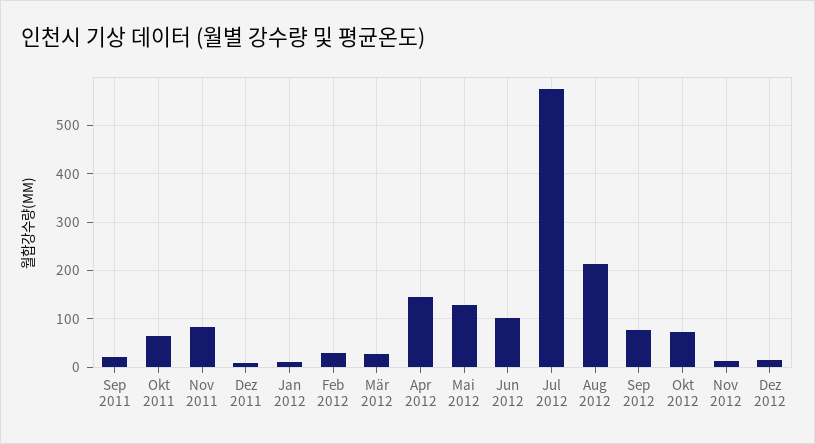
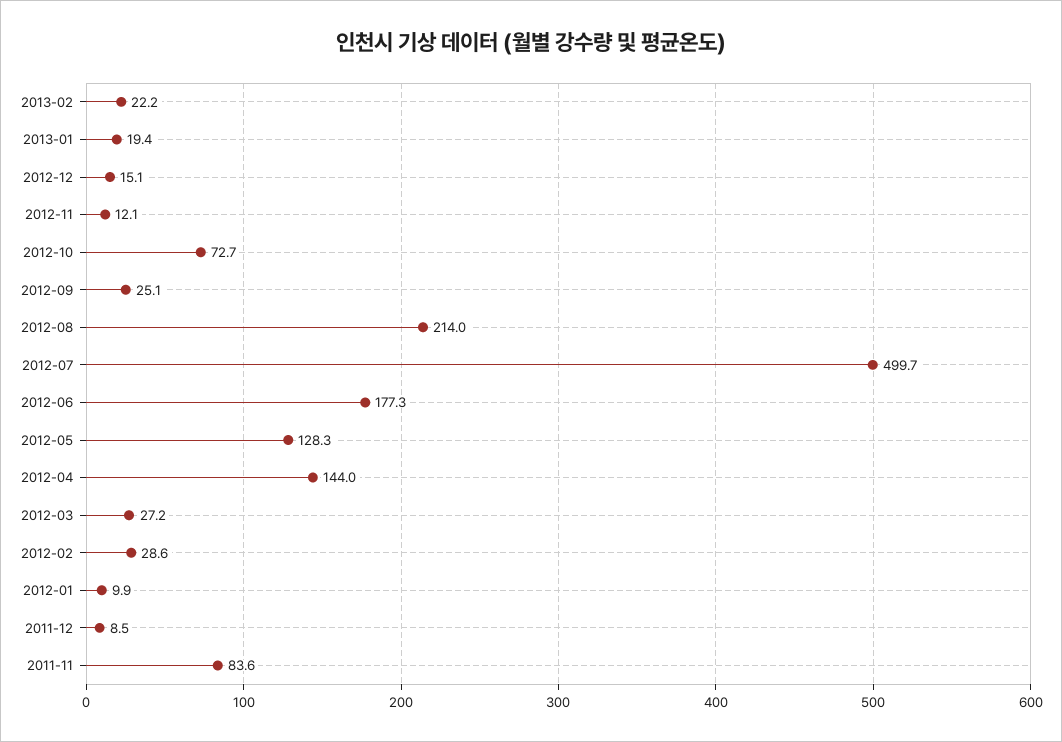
Sep 2011: 20 -> none
Okt 2011: 60 -> none
Jun 2012: 100 -> 177.3
Jul 2012: 580 -> 499.7
Sep 2012: 80 -> 25.1
2013-02: none -> 22.2
2013-01: none -> 19.4

